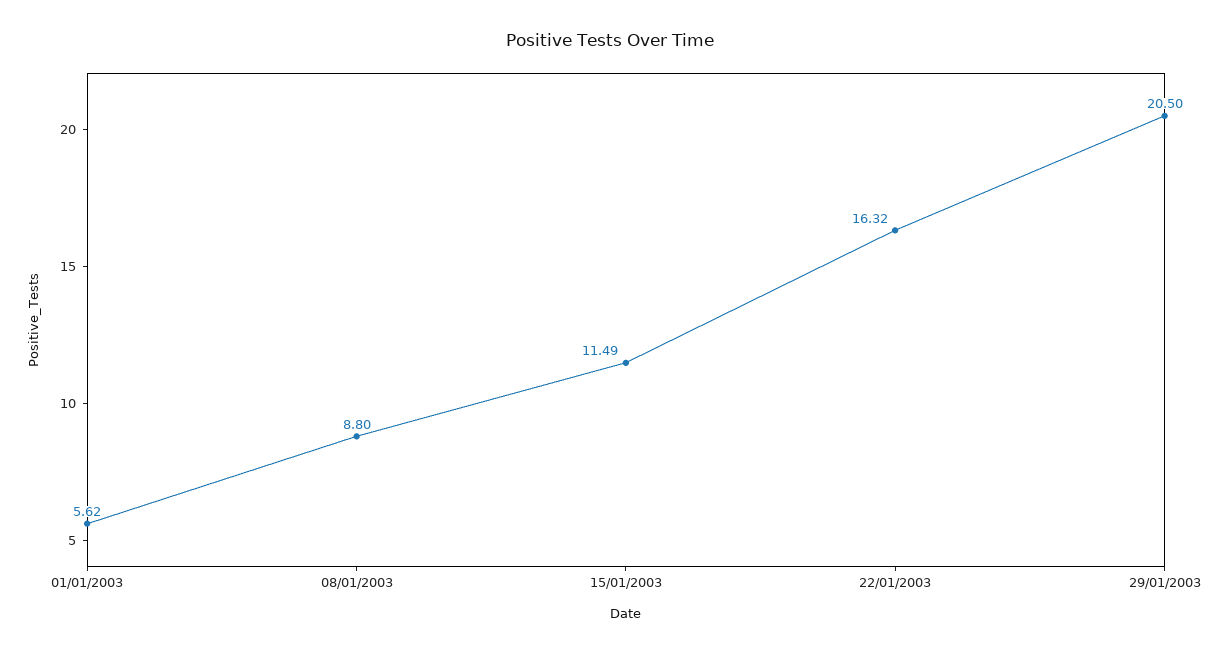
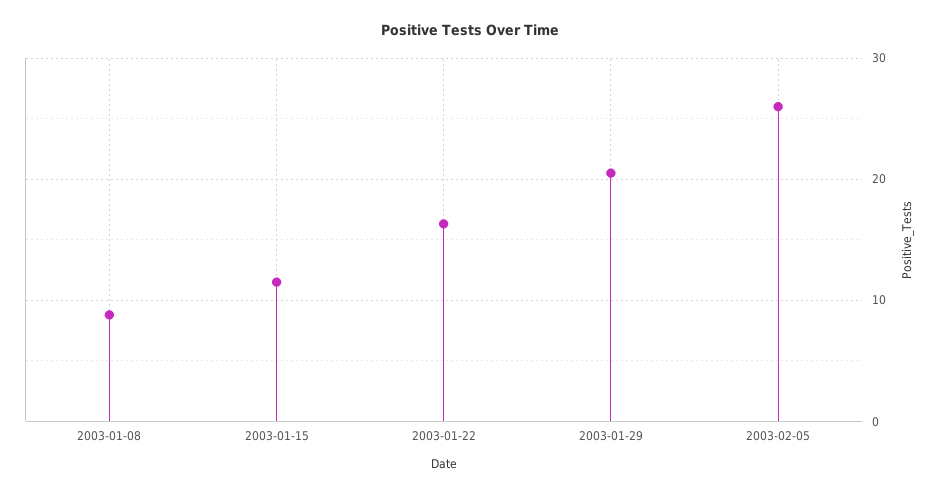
01/01/2003: 5.62 -> none
2003-02-05: none -> 26

